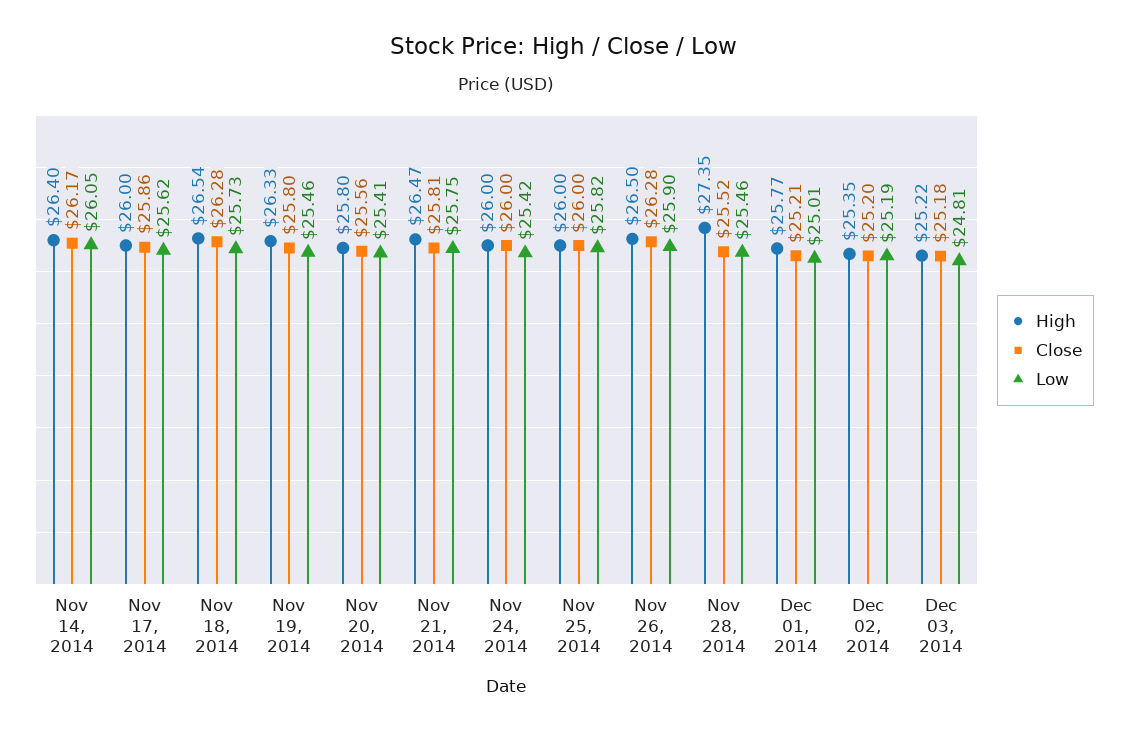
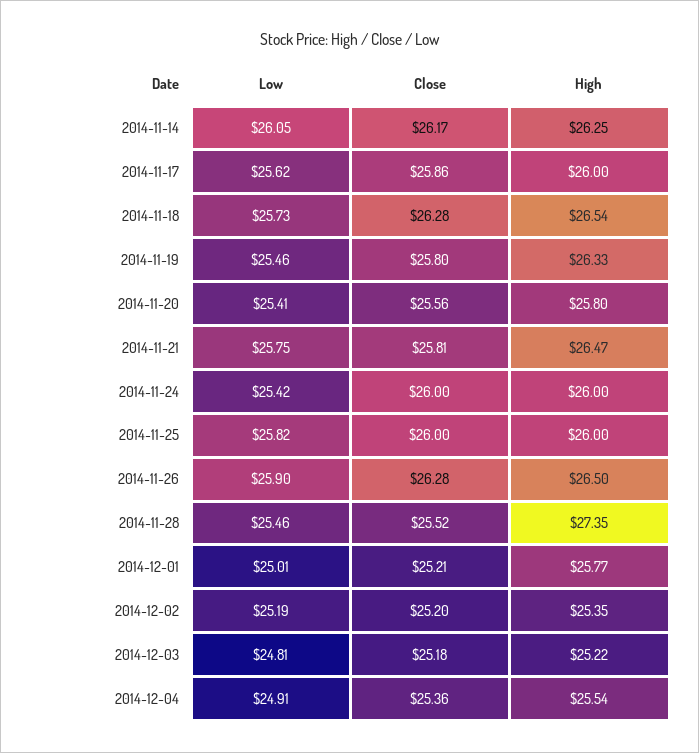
High, Nov 14, 2014: 26.4 -> 26.25
Low, 2014-12-04: none -> 24.91
Close, 2014-12-04: none -> 25.36
High, 2014-12-04: none -> 25.54

